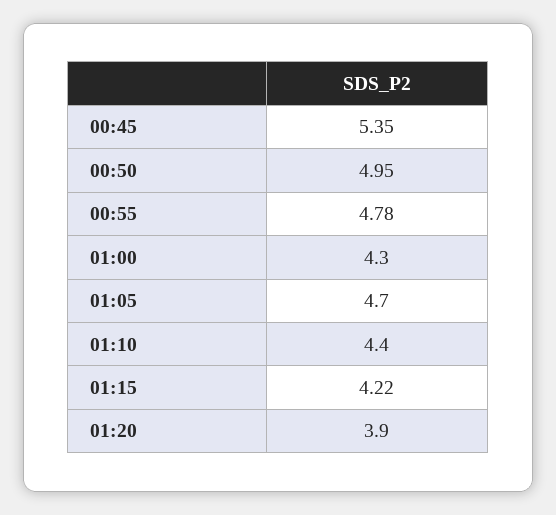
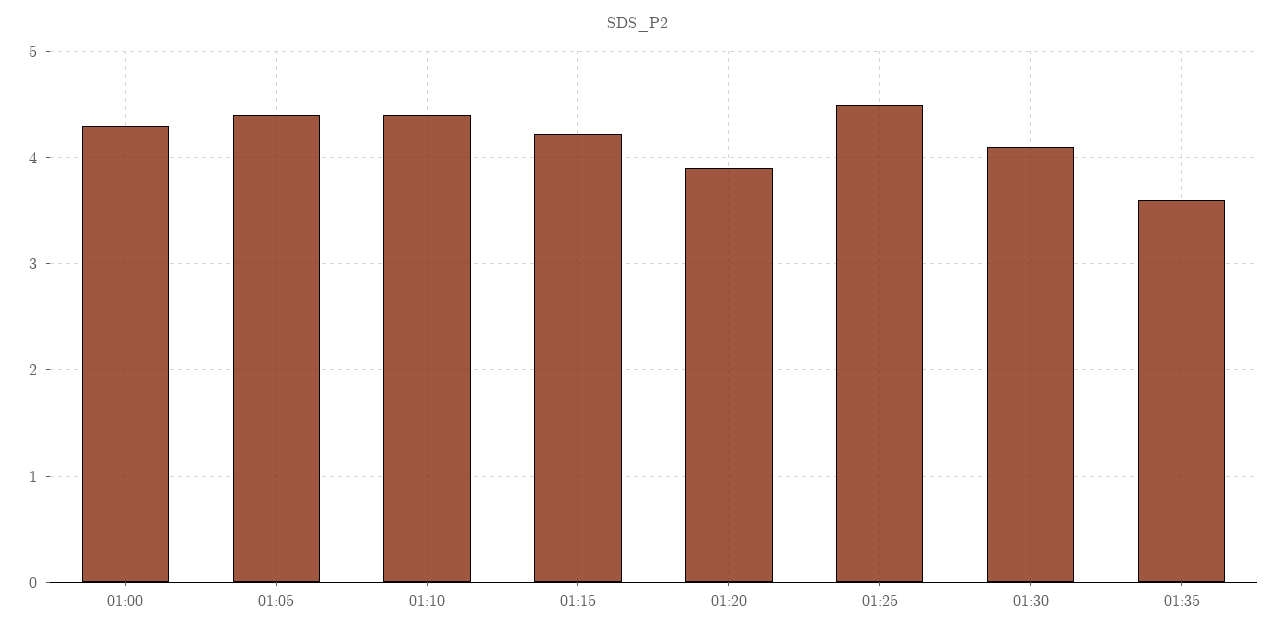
00:45: 5.35 -> none
00:50: 4.95 -> none
00:55: 4.78 -> none
01:05: 4.7 -> 4.4
01:25: none -> 4.5
01:30: none -> 4.1
01:35: none -> 3.6

